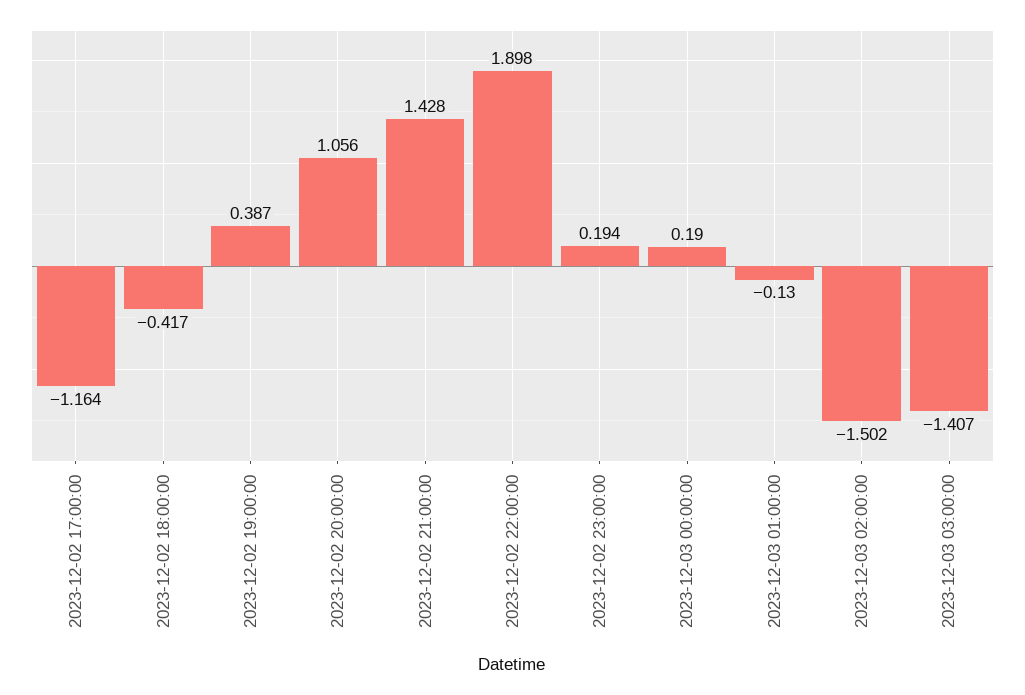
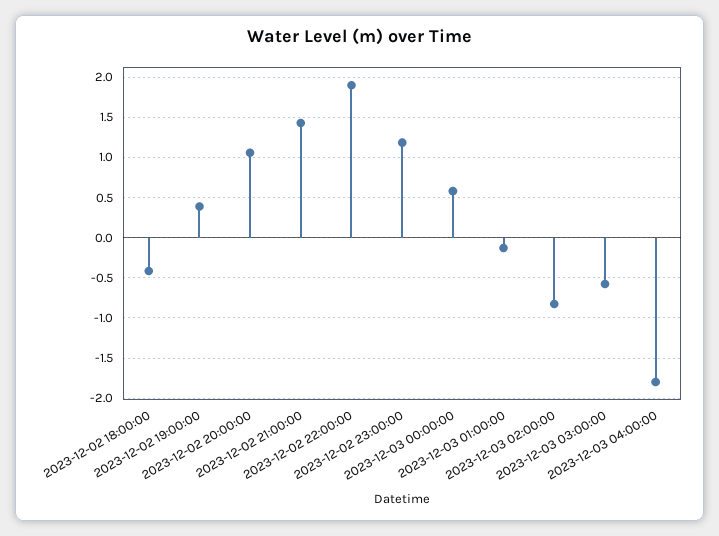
2023-12-02 17:00:00: -1.164 -> none
2023-12-02 23:00:00: 0.194 -> 1.2
2023-12-03 00:00:00: 0.19 -> 0.6
2023-12-03 02:00:00: -1.502 -> -0.8
2023-12-03 03:00:00: -1.407 -> -0.6
2023-12-03 04:00:00: none -> -1.8

